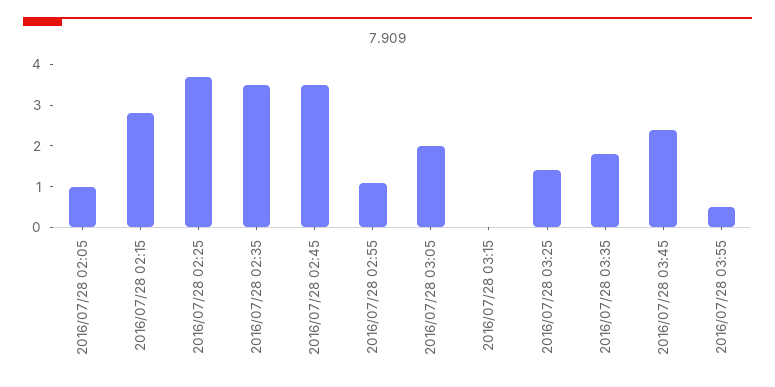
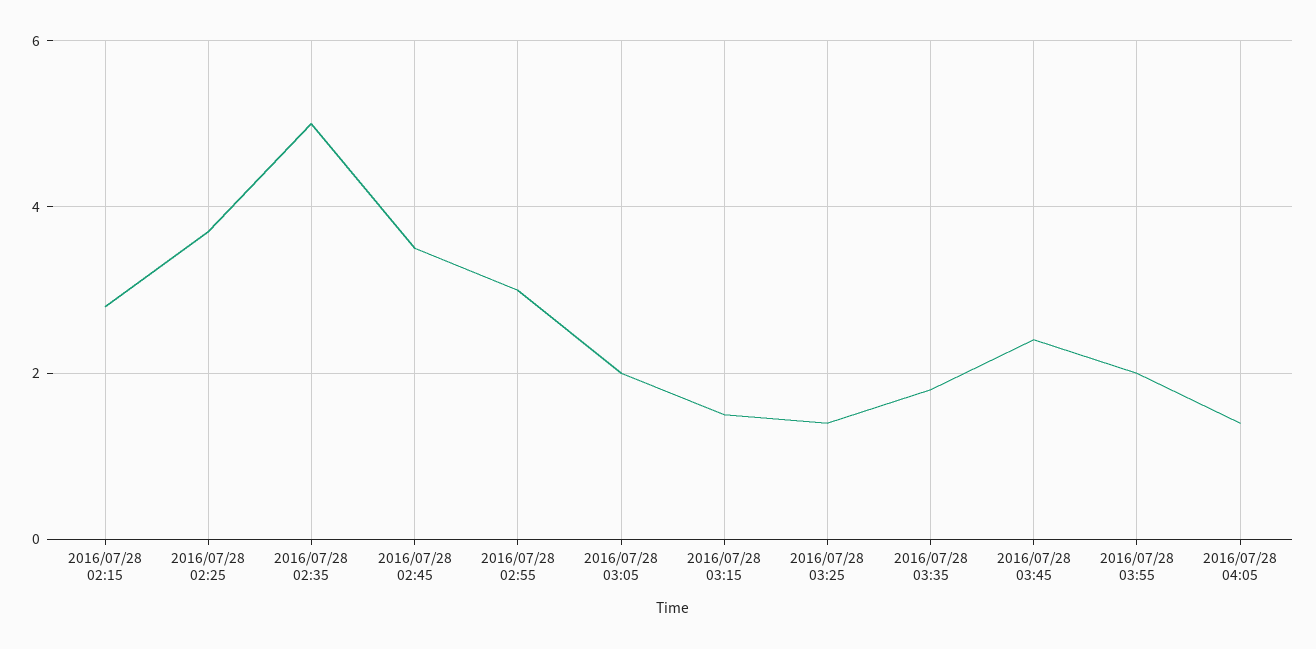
2016/07/28 02:05: 1 -> none
2016/07/28 02:35: 3.5 -> 5
2016/07/28 02:55: 1 -> 3
2016/07/28 03:15: 0 -> 1.5
2016/07/28 03:55: 0.5 -> 2
2016/07/28 04:05: none -> 1.5

